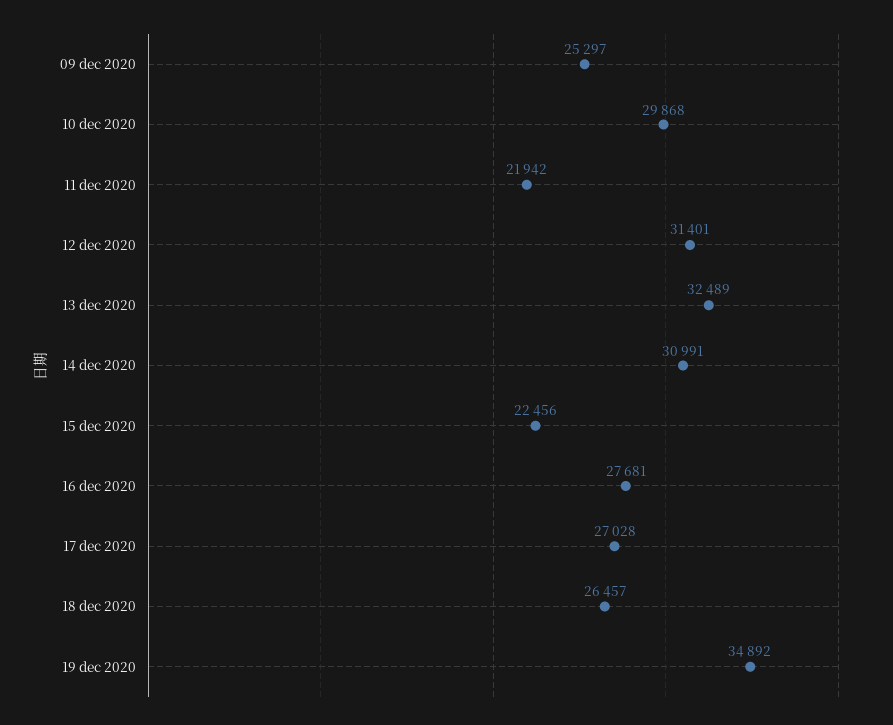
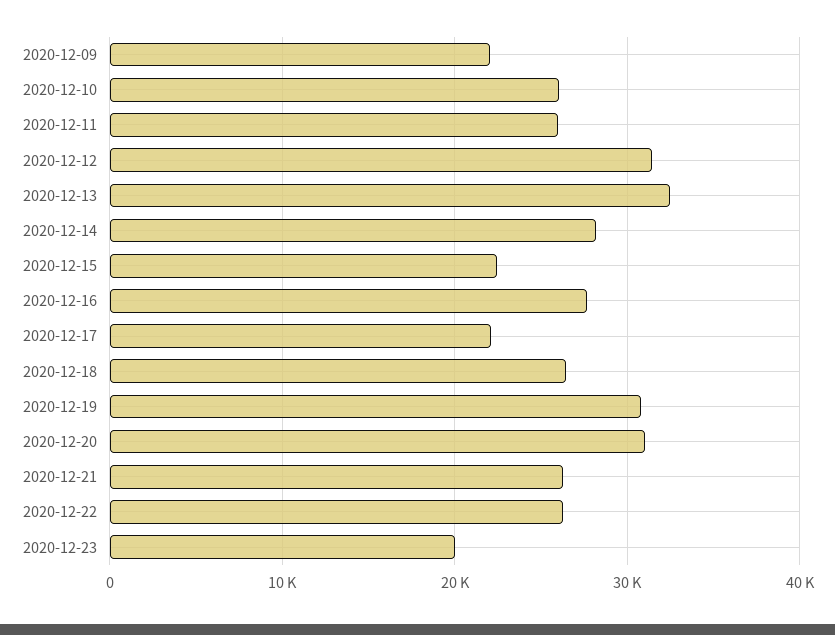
09 dec 2020: 25297 -> 22000
10 dec 2020: 29868 -> 26000
11 dec 2020: 21942 -> 26000
14 dec 2020: 30991 -> 28000
17 dec 2020: 27028 -> 22000
19 dec 2020: 34892 -> 31000
2020-12-20: none -> 31000
2020-12-21: none -> 26000
2020-12-22: none -> 26000
2020-12-23: none -> 20000

